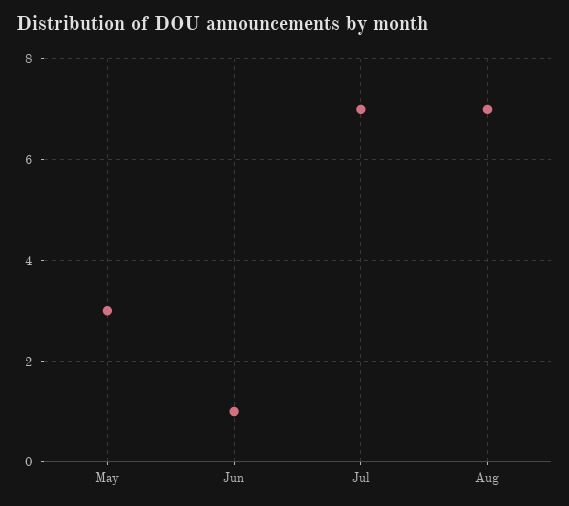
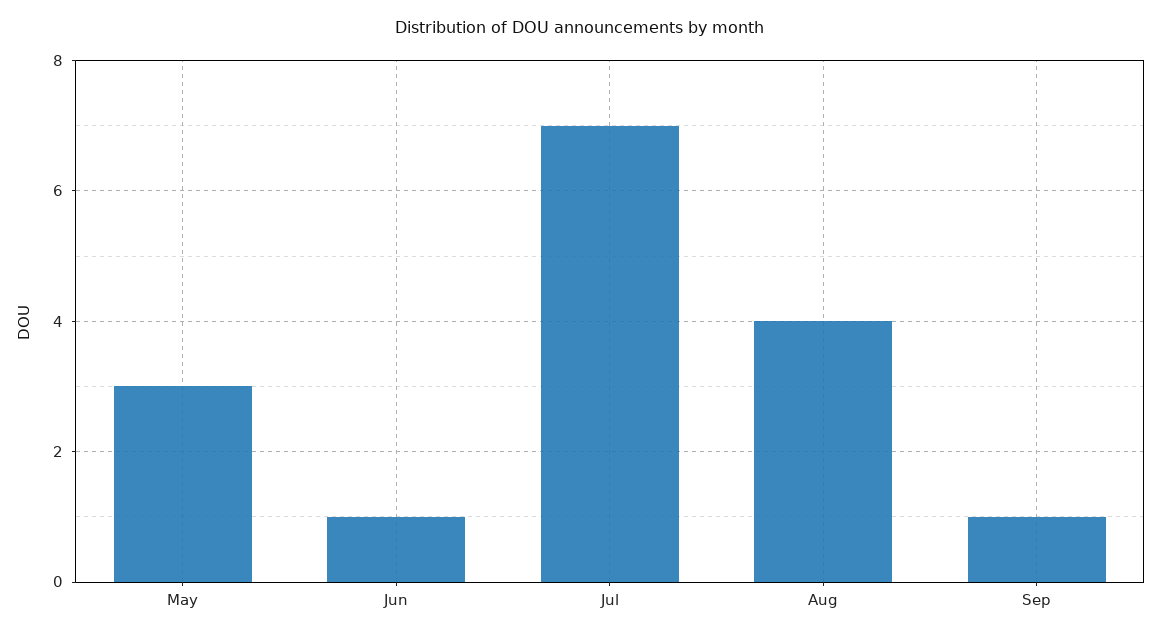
Aug: 7 -> 4
Sep: none -> 1

